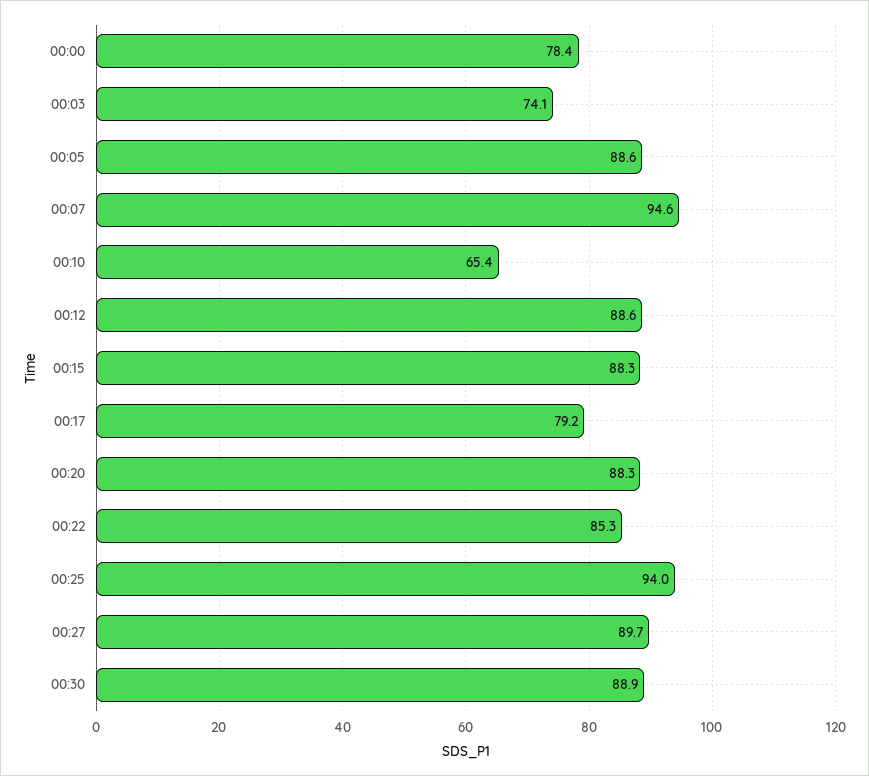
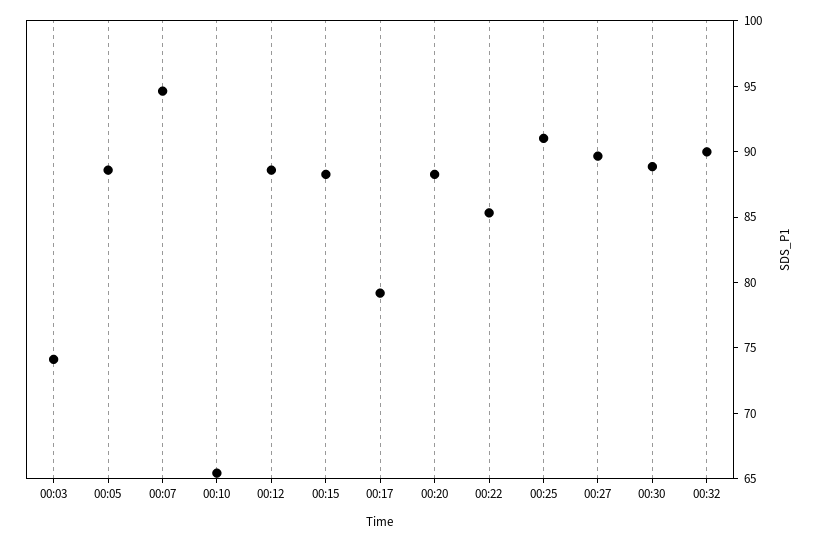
00:00: 78.4 -> none
00:25: 94 -> 91
00:32: none -> 90

